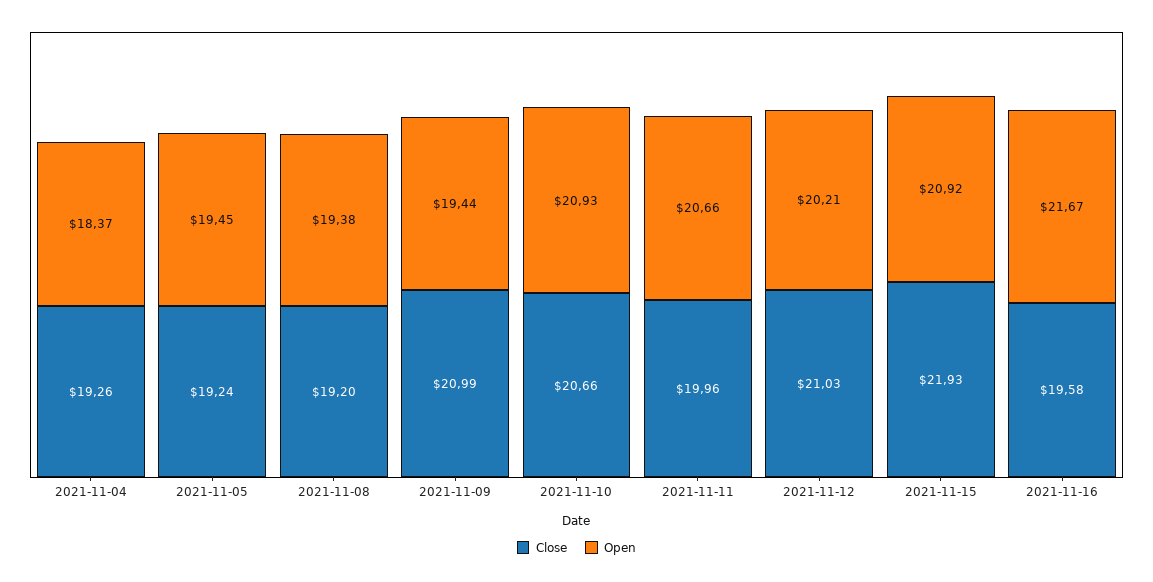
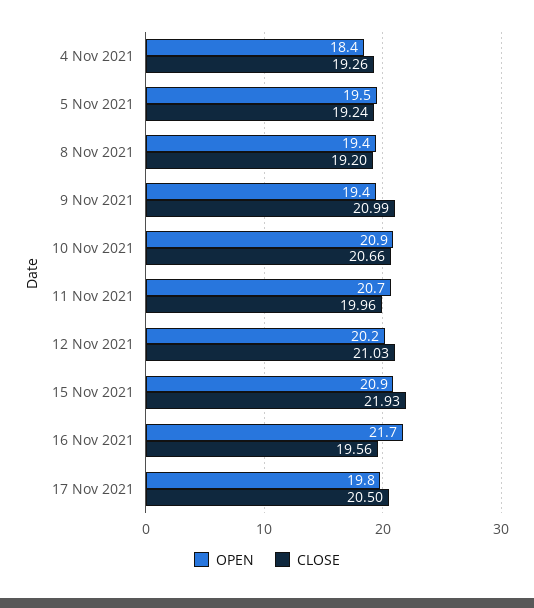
Close, 2021-11-16: 19.58 -> 19.56
Open, 17 Nov 2021: none -> 19.8
Close, 17 Nov 2021: none -> 20.5

